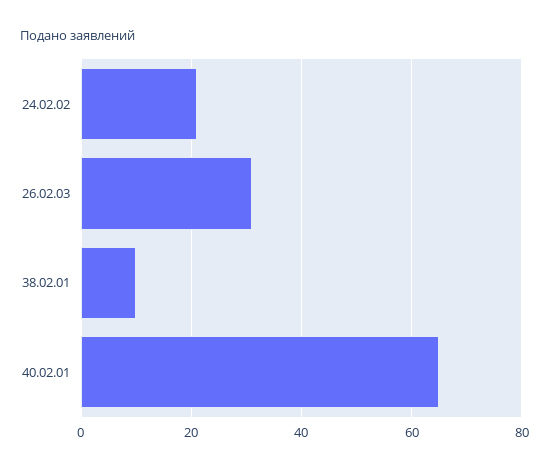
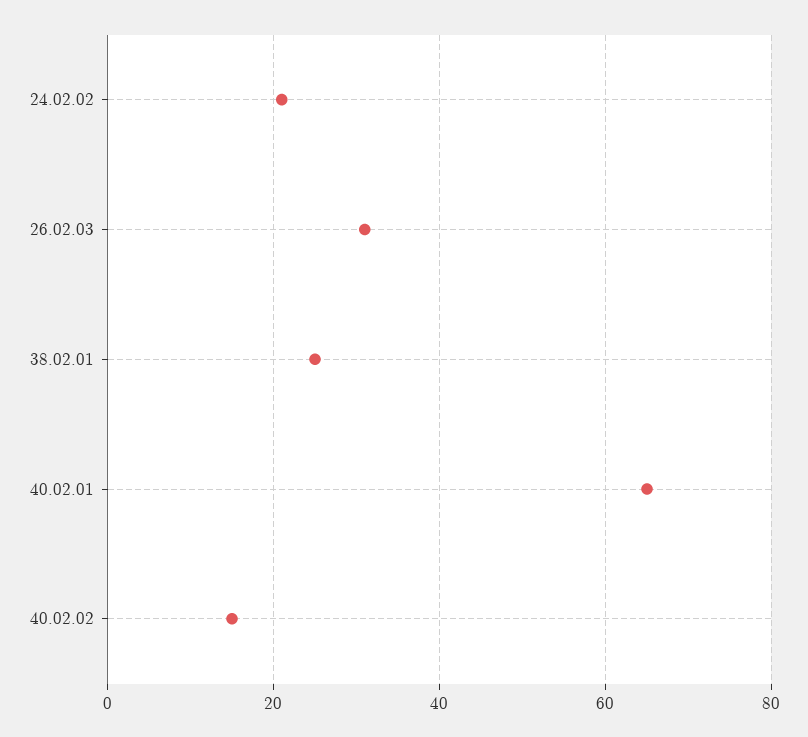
38.02.01: 10 -> 25
40.02.02: none -> 15

